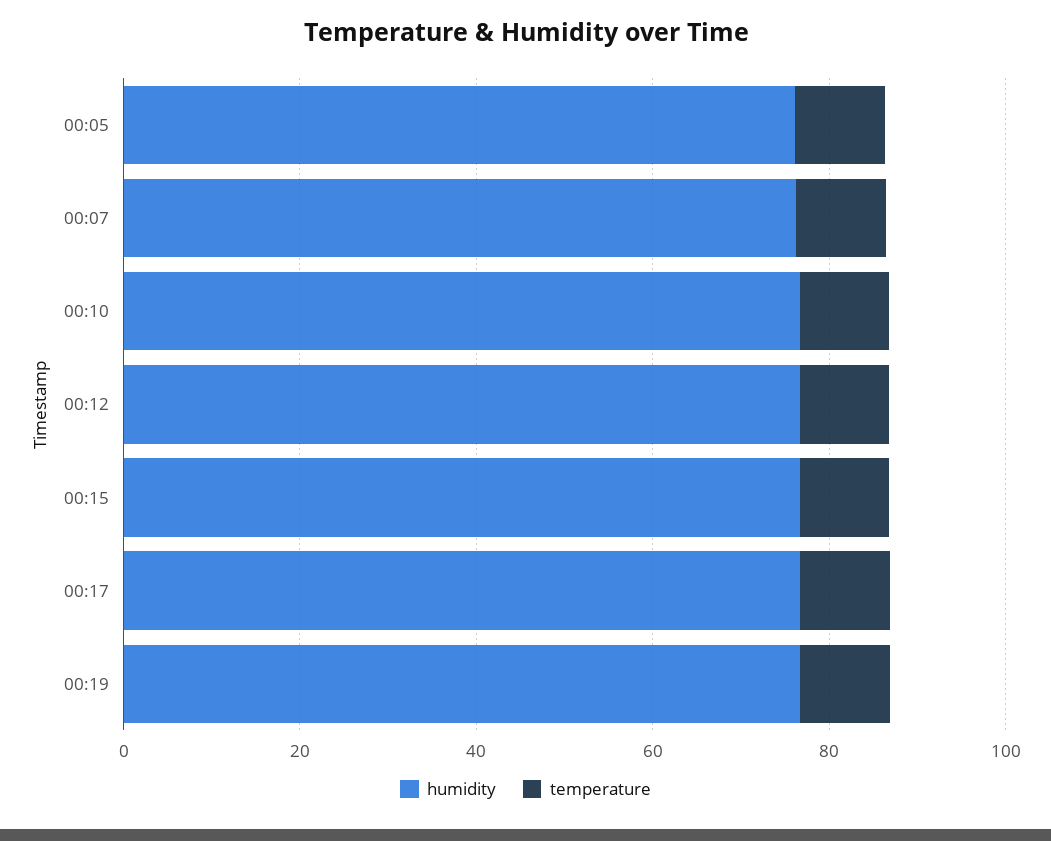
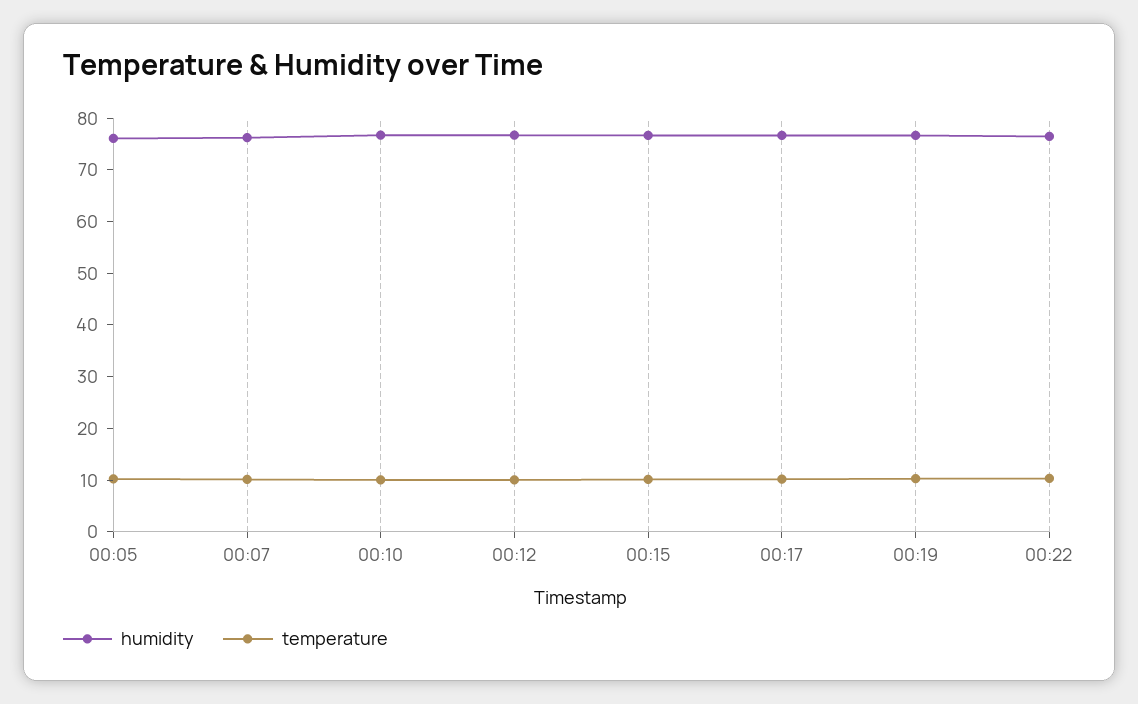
humidity, 00:22: none -> 76
temperature, 00:22: none -> 10

